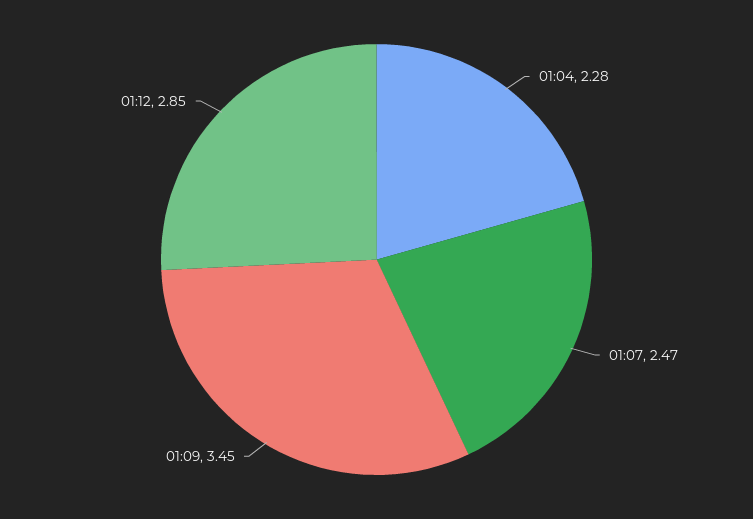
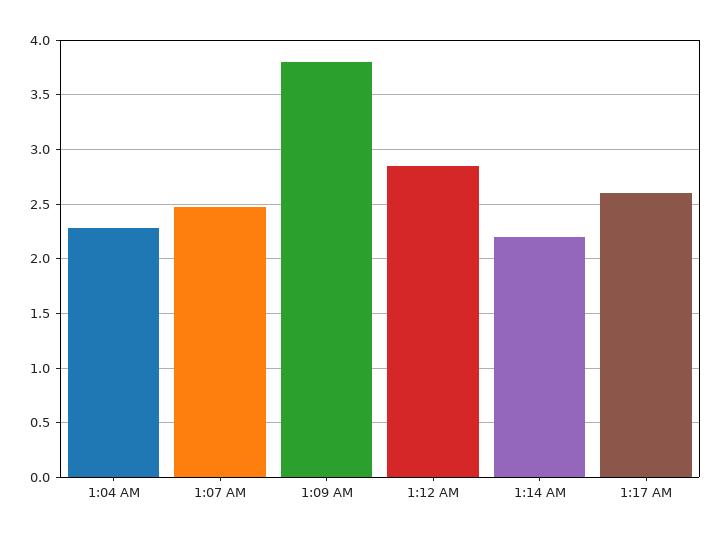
01:09: 3.45 -> 3.8
1:14 AM: none -> 2.2
1:17 AM: none -> 2.6

